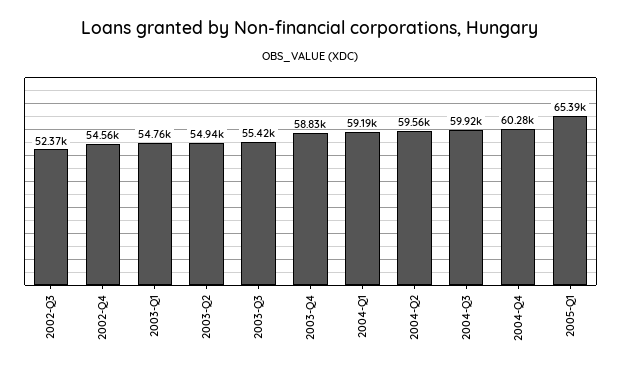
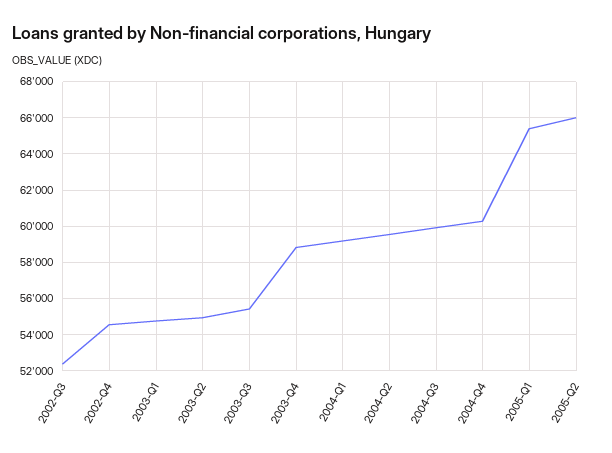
2005-Q2: none -> 66000

